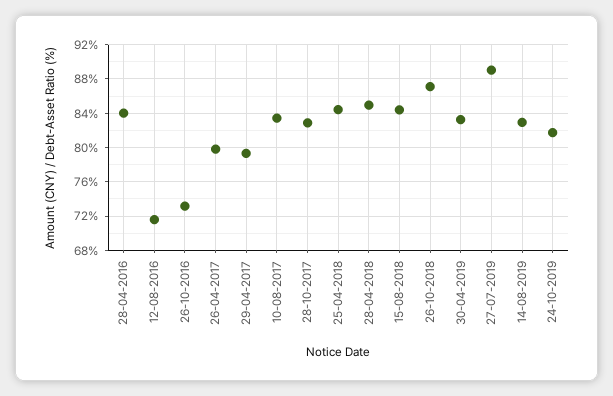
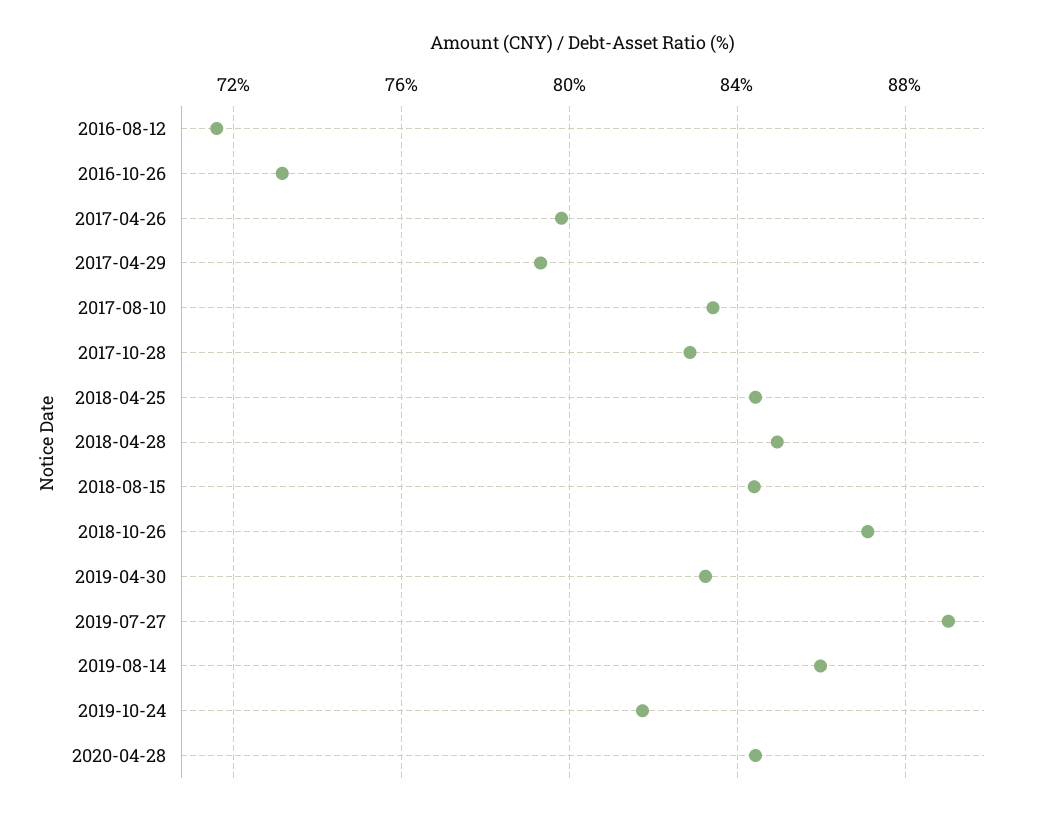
28-04-2016: 84 -> none
14-08-2019: 83 -> 86
2020-04-28: none -> 84.5

